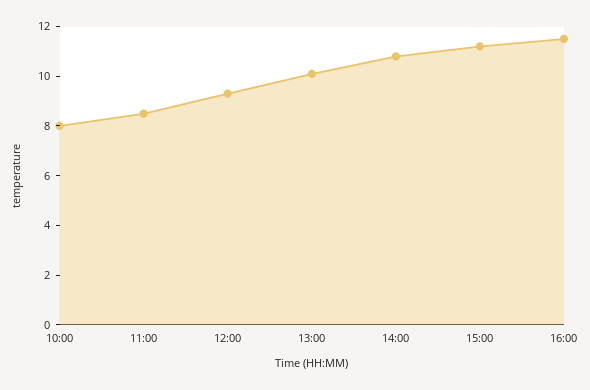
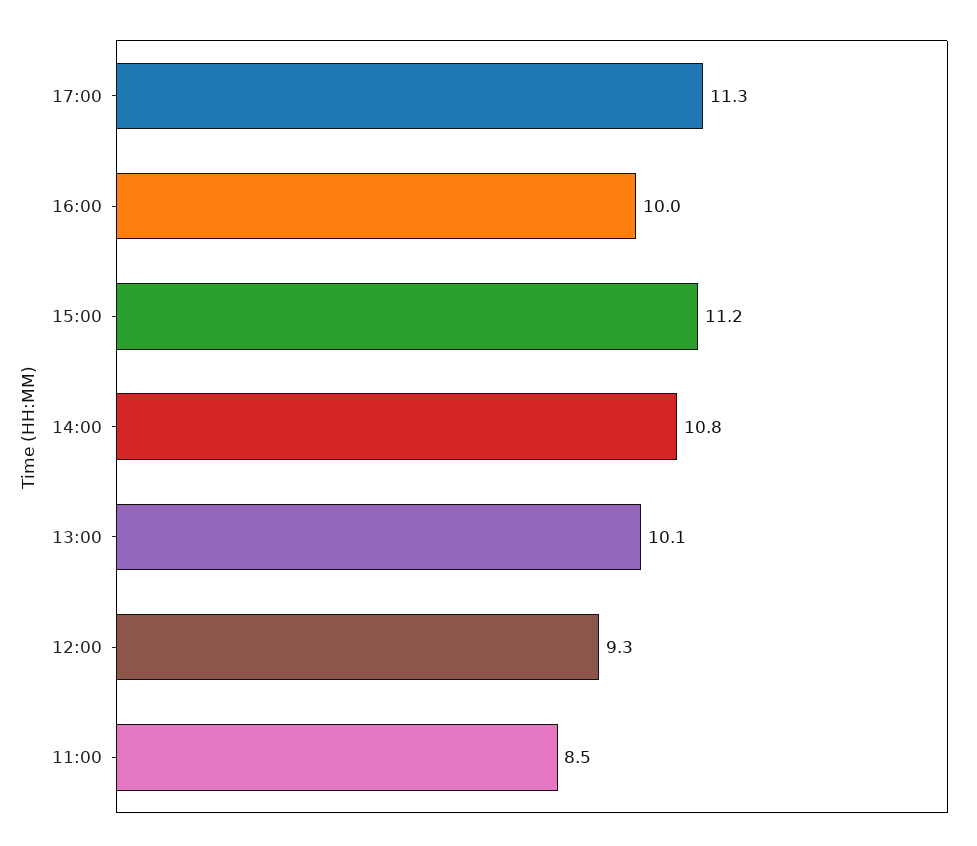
10:00: 8 -> none
16:00: 11.5 -> 10
17:00: none -> 11.3

